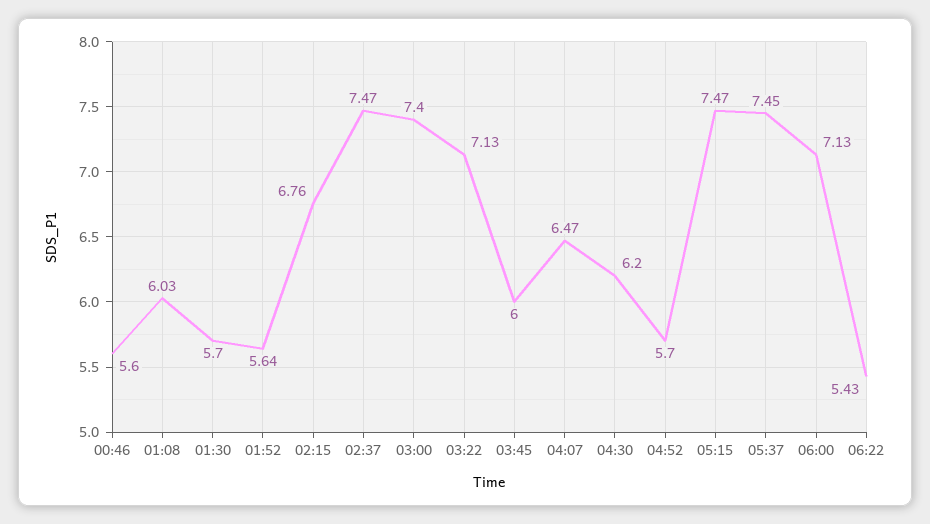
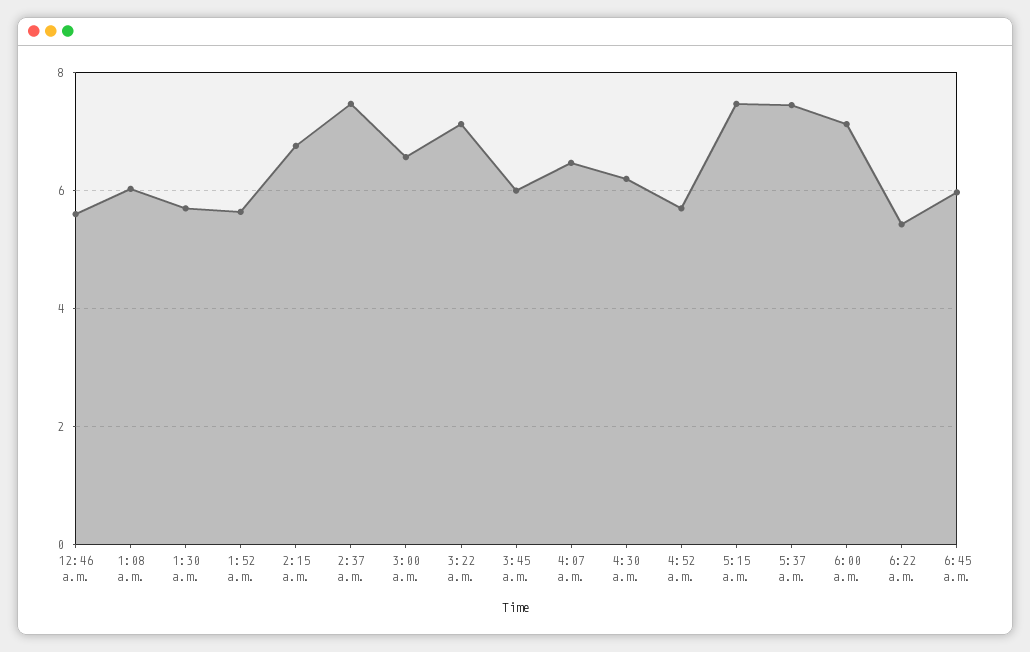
03:00: 7.4 -> 6.6
6:45 a.m.: none -> 6

